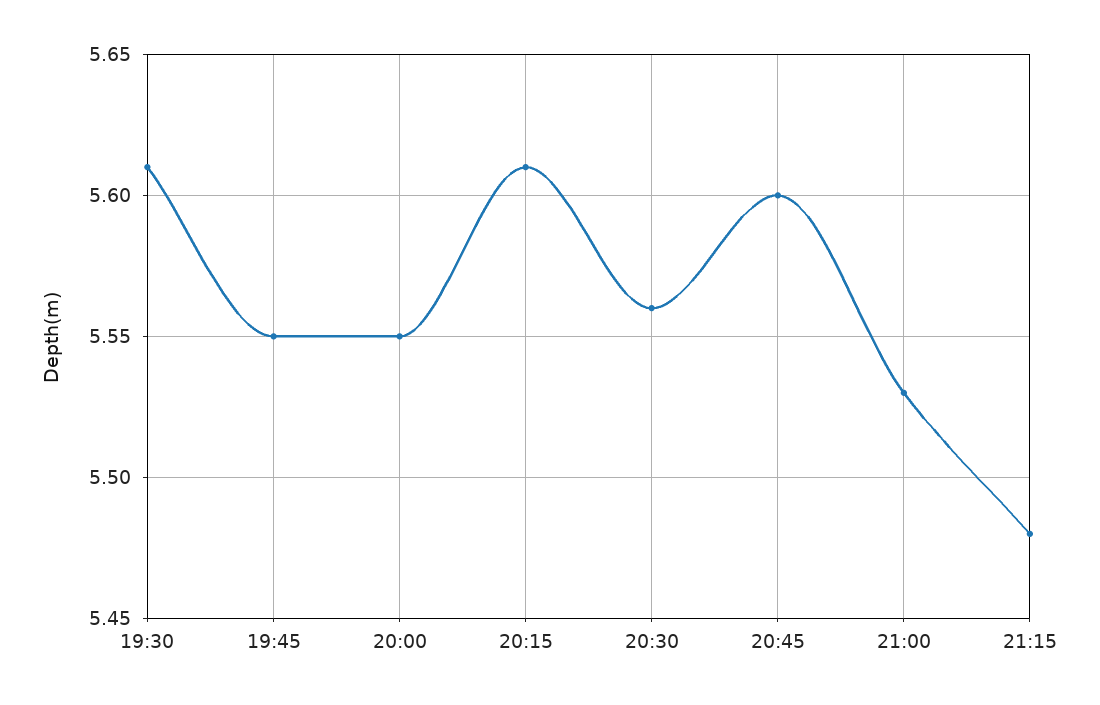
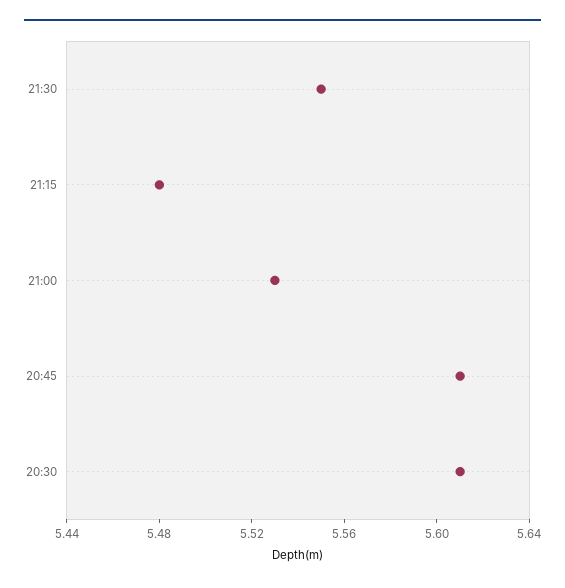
19:30: 5.61 -> none
19:45: 5.55 -> none
20:00: 5.55 -> none
20:15: 5.61 -> none
20:30: 5.56 -> 5.61
20:45: 5.6 -> 5.61
21:30: none -> 5.55

